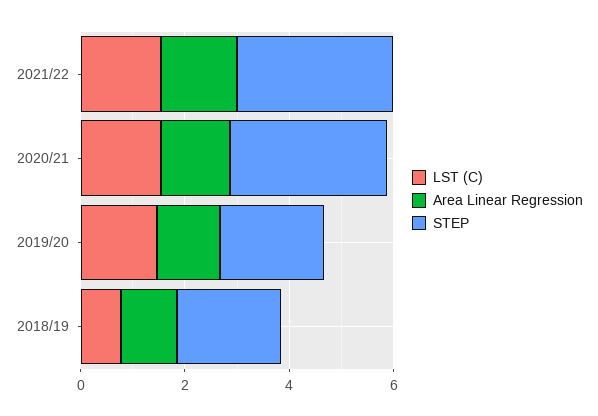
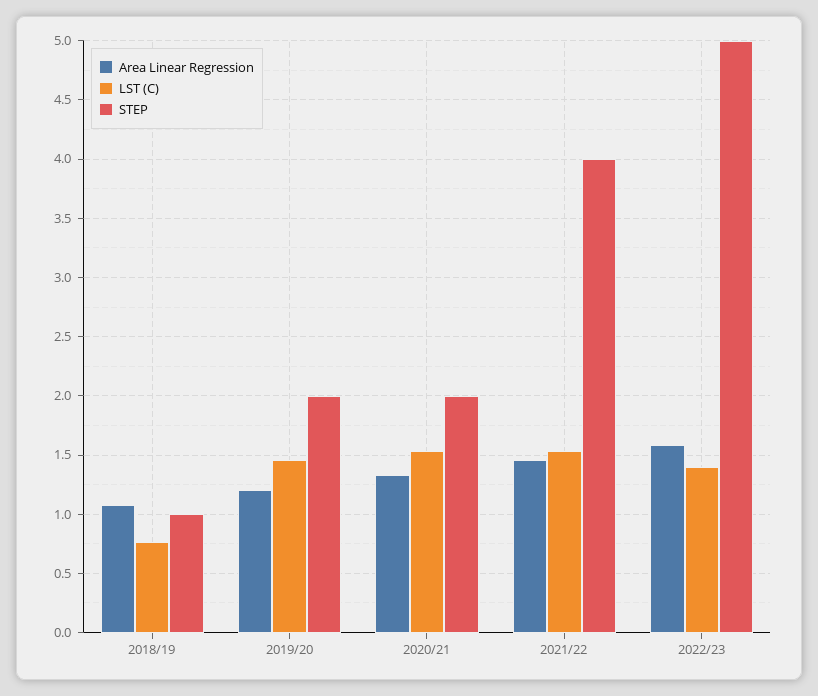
STEP, 2021/22: 3 -> 4
STEP, 2020/21: 3 -> 2
STEP, 2018/19: 2 -> 1
Area Linear Regression, 2022/23: none -> 1.6
LST (C), 2022/23: none -> 1.4
STEP, 2022/23: none -> 5

